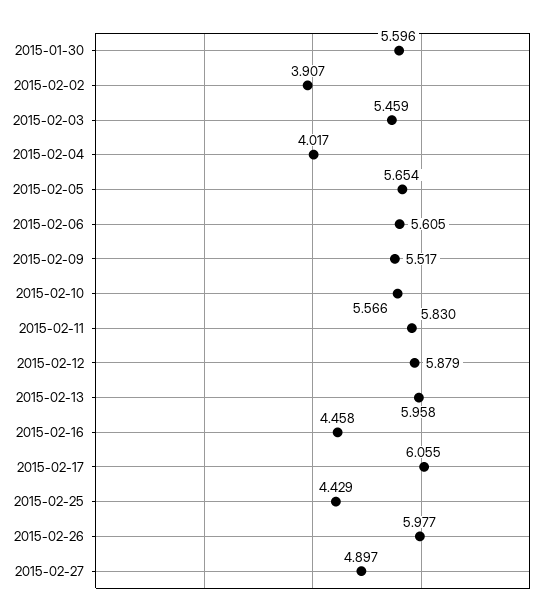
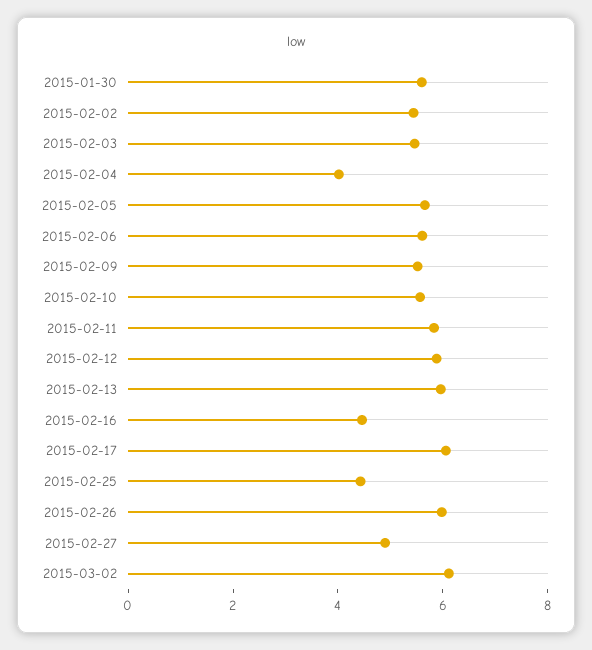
2015-02-02: 3.907 -> 5.5
2015-03-02: none -> 6

